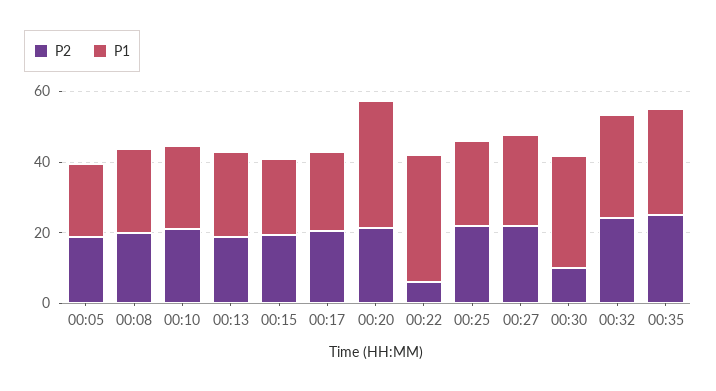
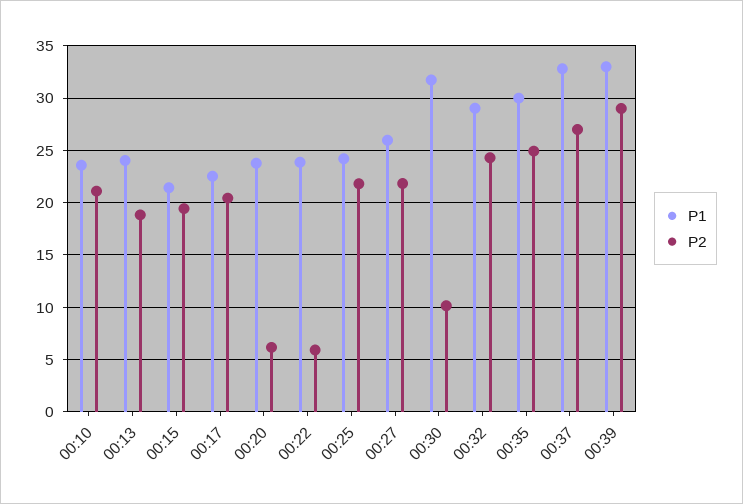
P2, 00:05: 20 -> none
P1, 00:05: 20 -> none
P2, 00:08: 20 -> none
P1, 00:08: 25 -> none
P2, 00:20: 20 -> 6
P1, 00:20: 35 -> 24
P1, 00:22: 35 -> 24
P1, 00:37: none -> 33
P2, 00:37: none -> 27
P1, 00:39: none -> 33
P2, 00:39: none -> 29

